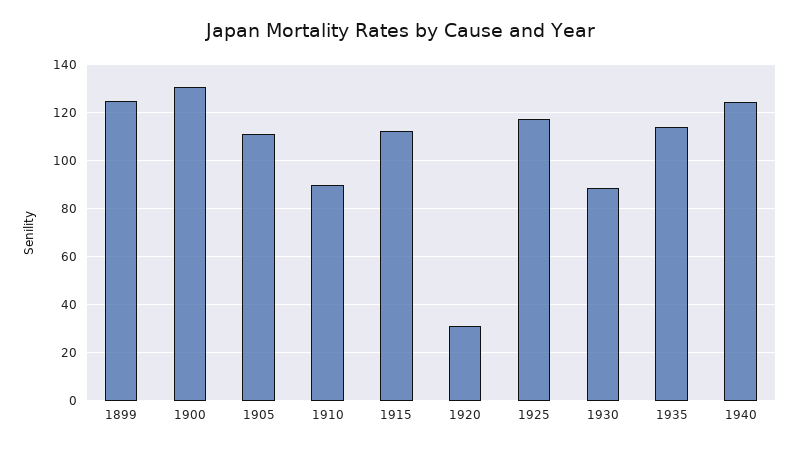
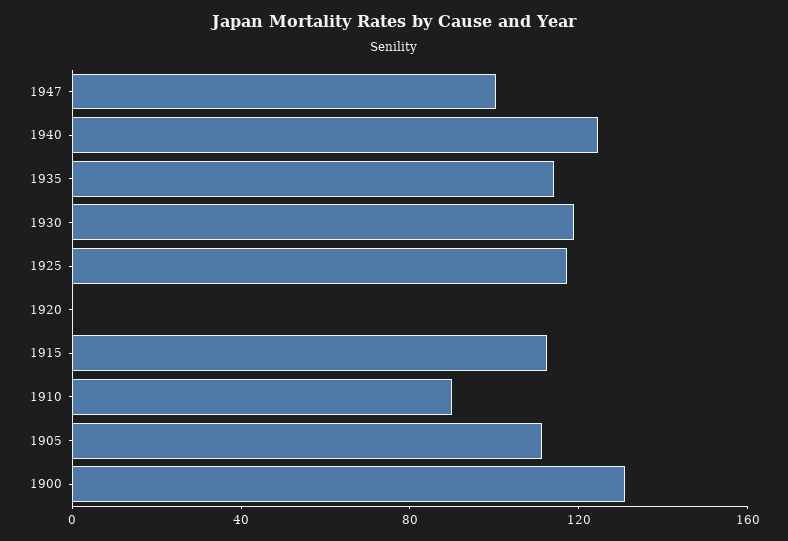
1899: 125 -> none
1920: 30 -> 0
1930: 90 -> 120
1947: none -> 100

